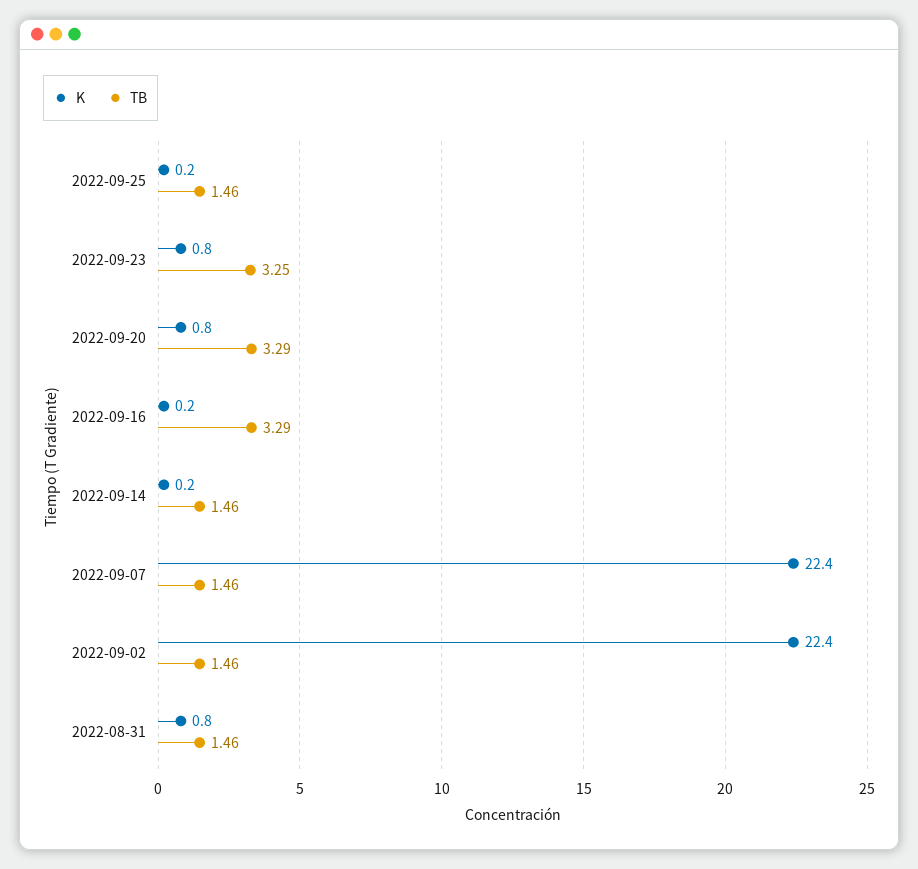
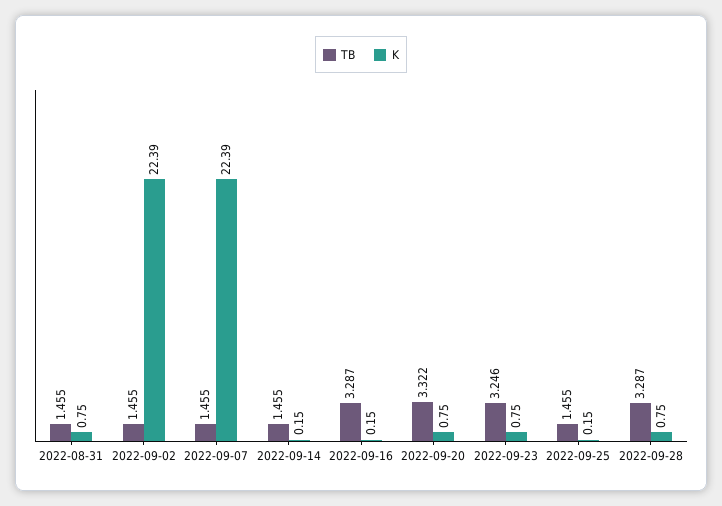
TB, 2022-09-20: 3.29 -> 3.322
TB, 2022-09-28: none -> 3.287
K, 2022-09-28: none -> 0.75

